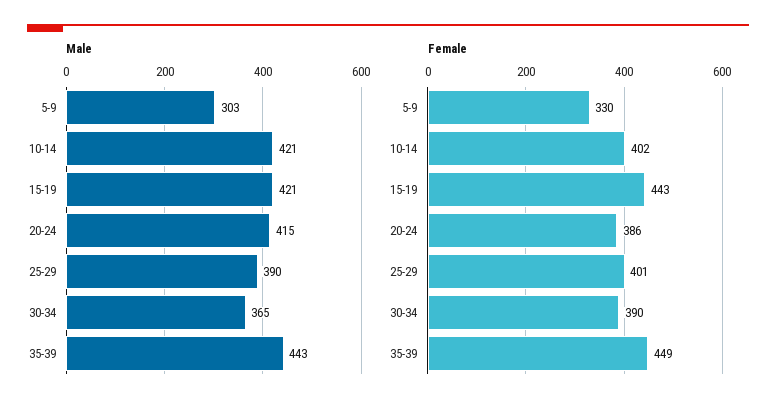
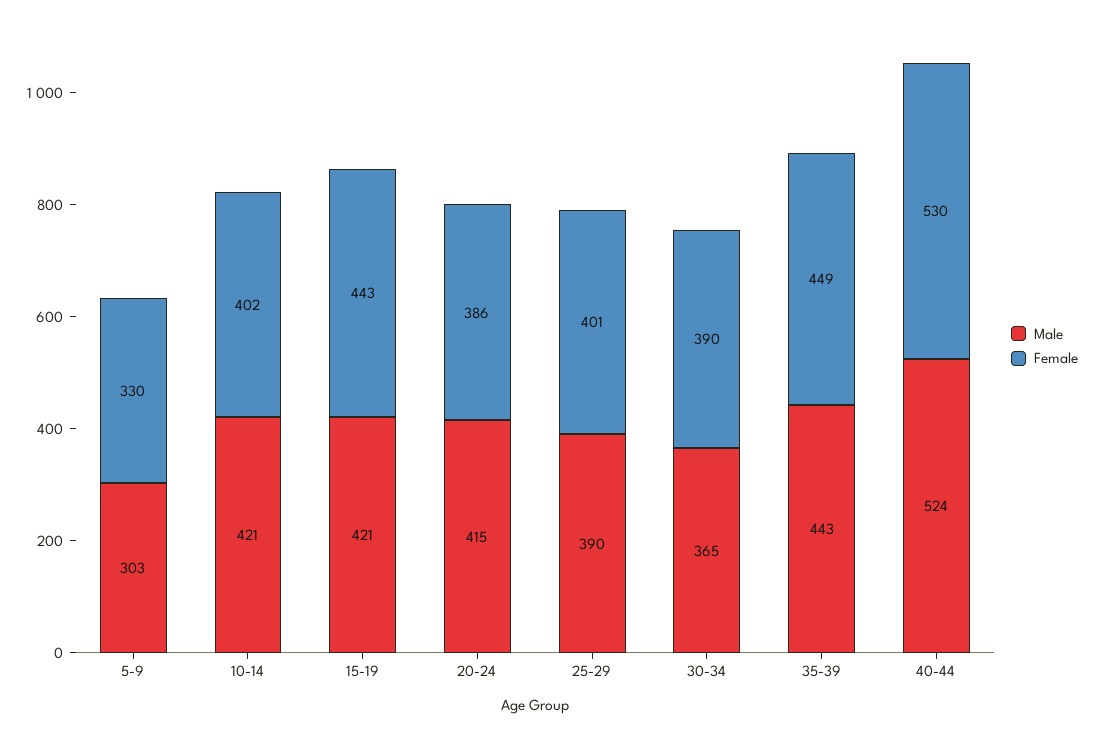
Male, 40-44: none -> 524
Female, 40-44: none -> 530

